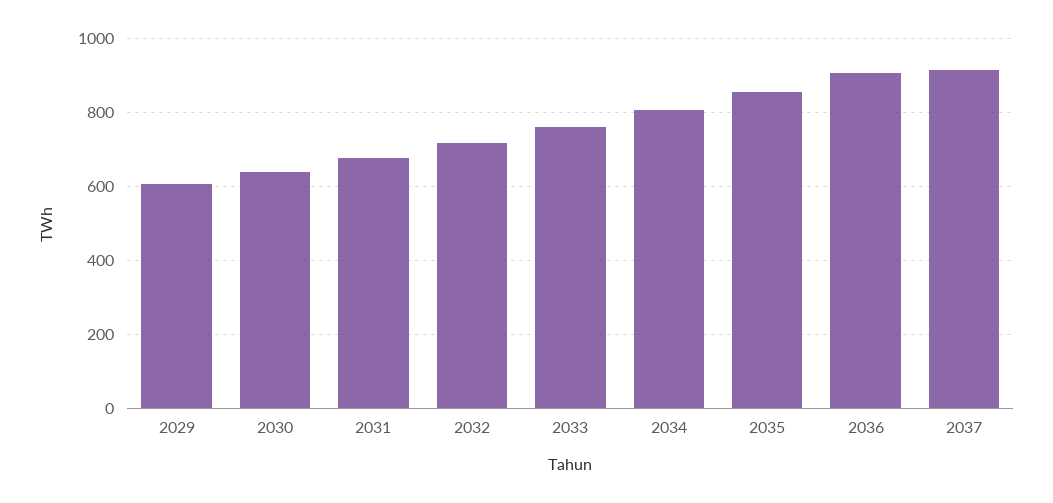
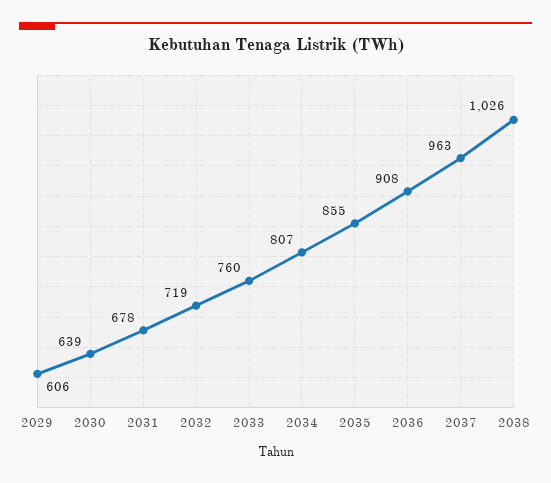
2037: 920 -> 963
2038: none -> 1026

